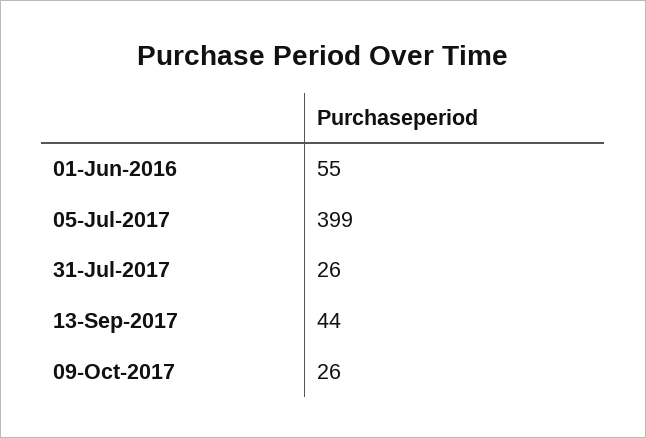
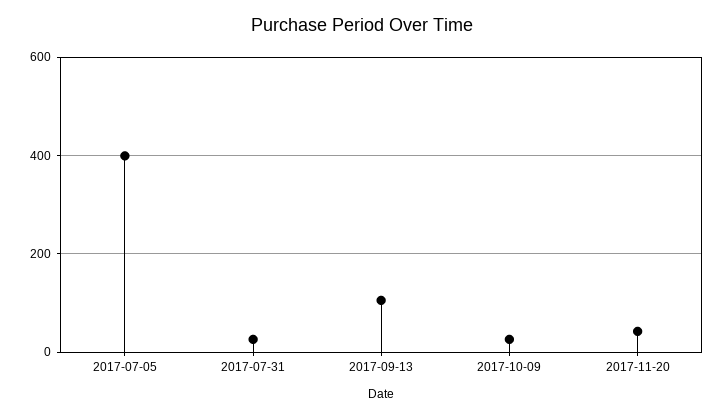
01-Jun-2016: 55 -> none
13-Sep-2017: 44 -> 100
2017-11-20: none -> 40

